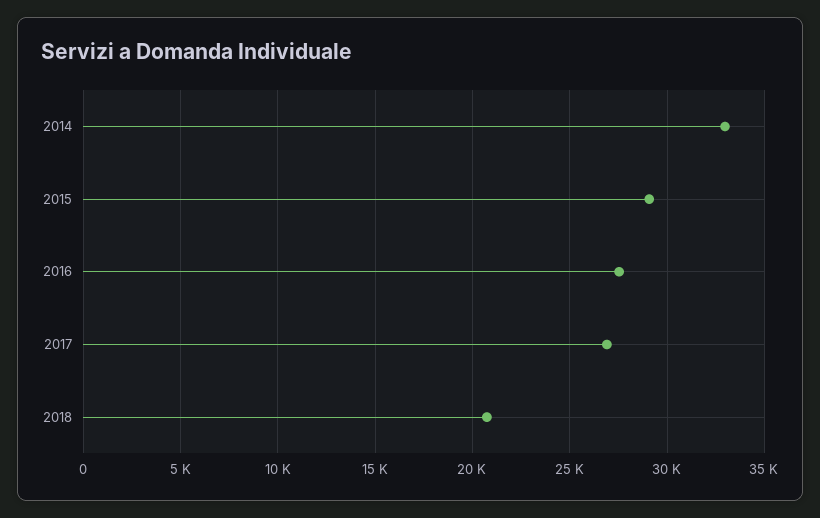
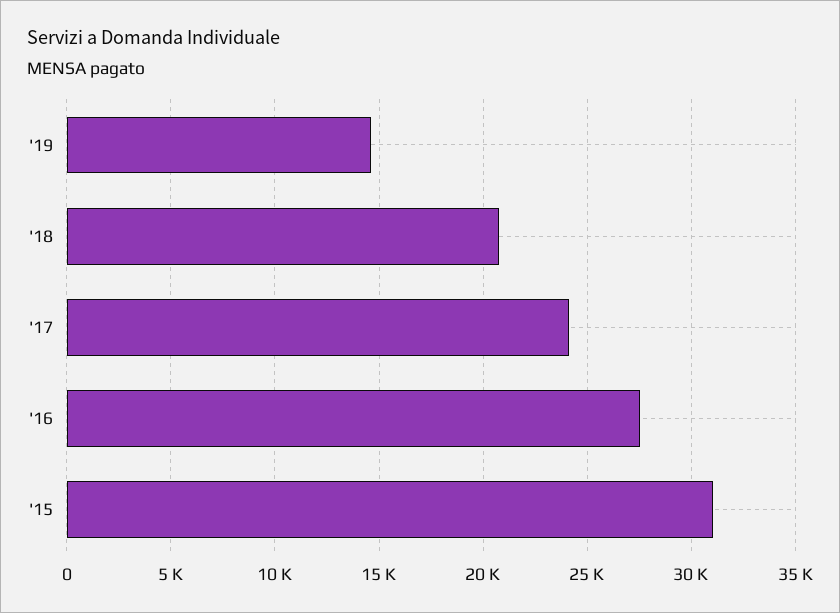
2014: 33000 -> none
2015: 29000 -> 31000
2017: 27000 -> 24000
'19: none -> 14500

